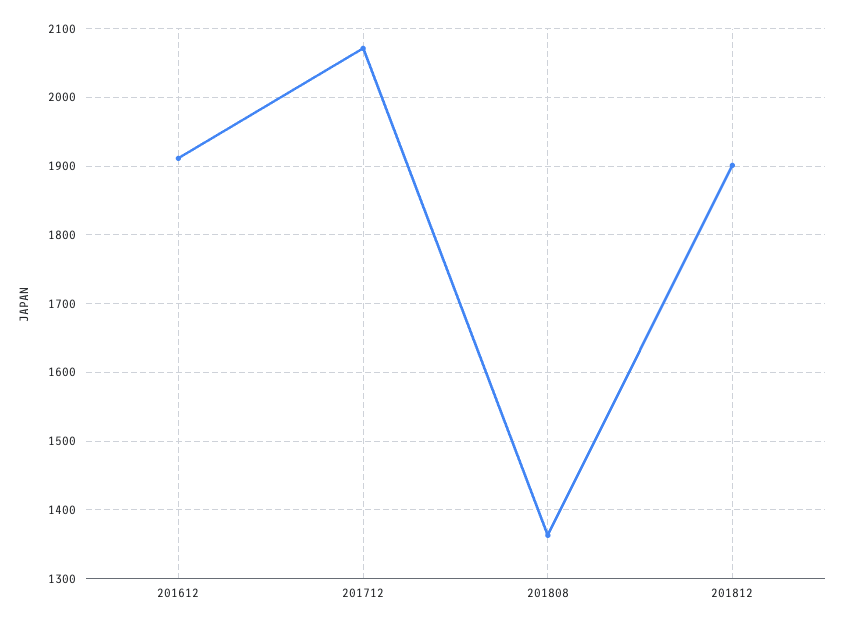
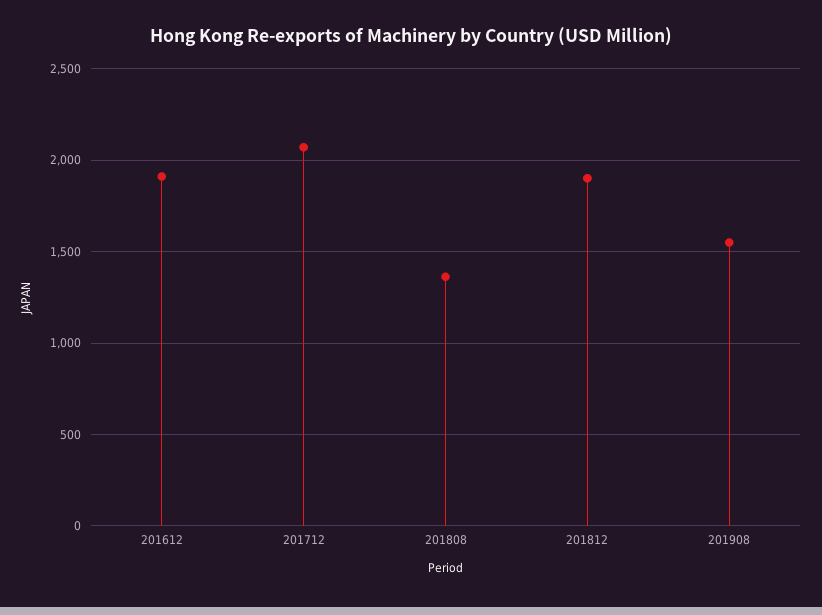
201908: none -> 1550

